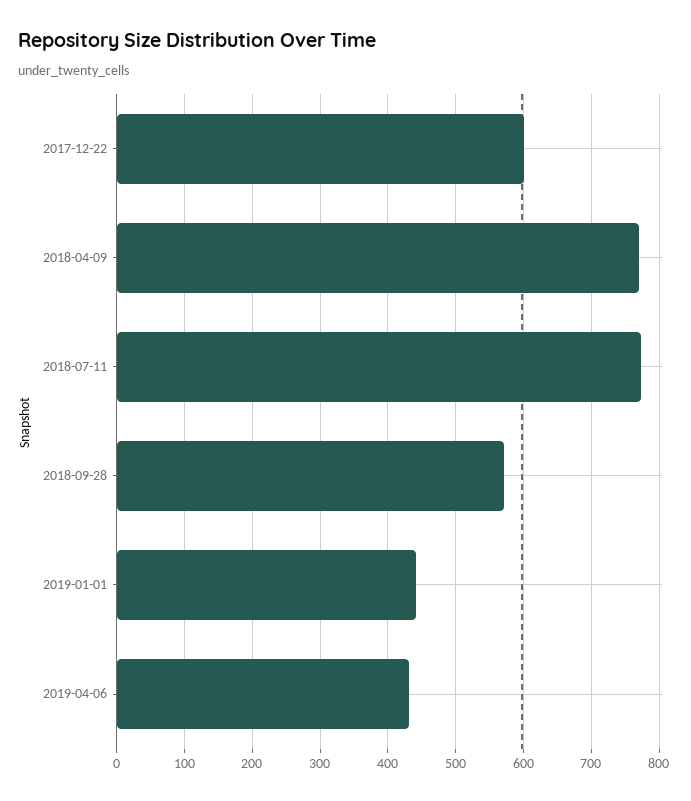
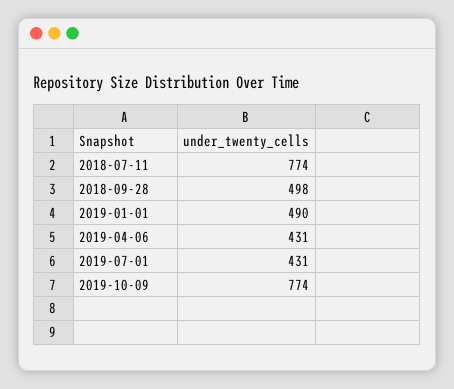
2017-12-22: 600 -> none
2018-04-09: 770 -> none
2018-09-28: 570 -> 498
2019-01-01: 440 -> 490
2019-07-01: none -> 431
2019-10-09: none -> 774

